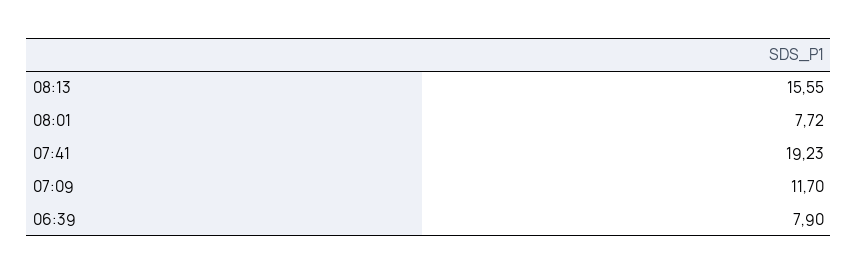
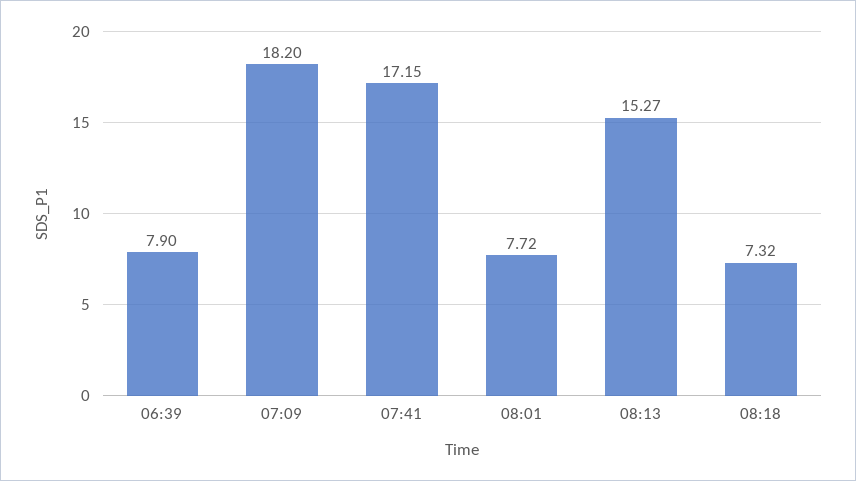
08:13: 15.55 -> 15.27
07:41: 19.23 -> 17.15
07:09: 11.7 -> 18.2
08:18: none -> 7.32

